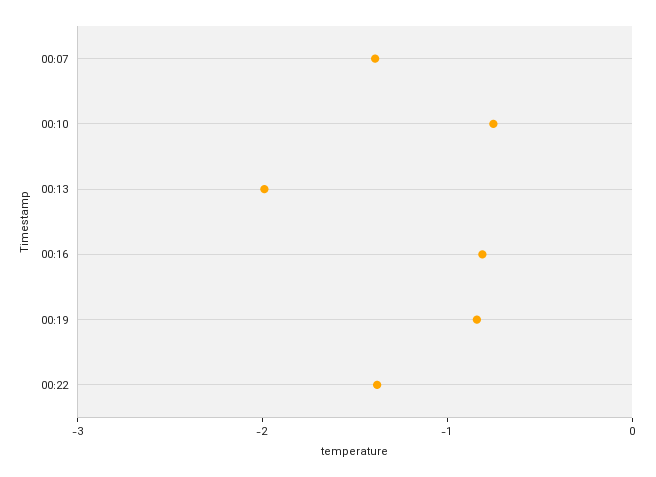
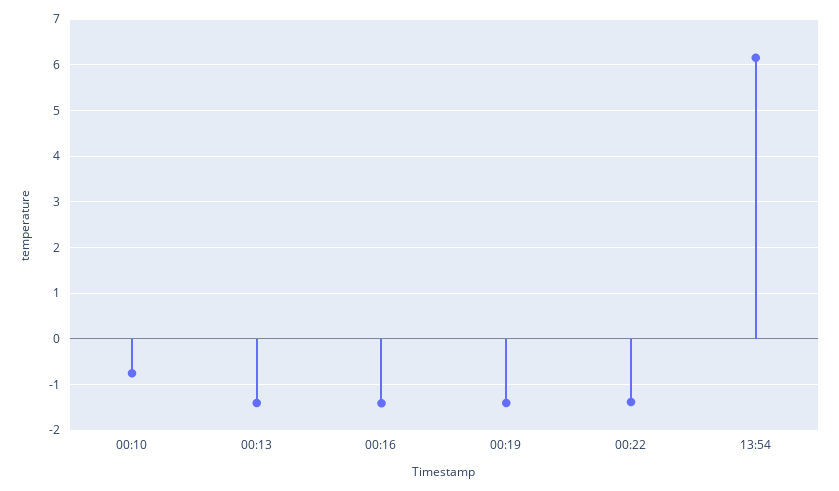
00:07: -1.4 -> none
00:13: -2 -> -1.4
00:16: -0.8 -> -1.4
00:19: -0.8 -> -1.4
13:54: none -> 6.2

